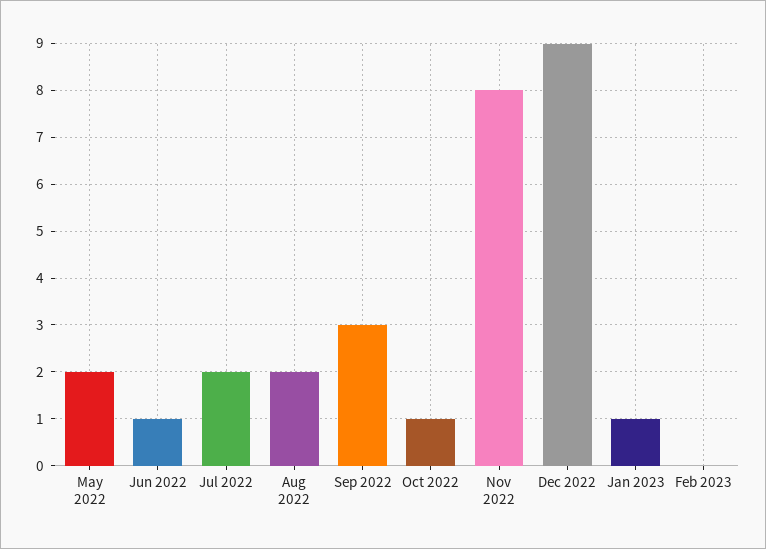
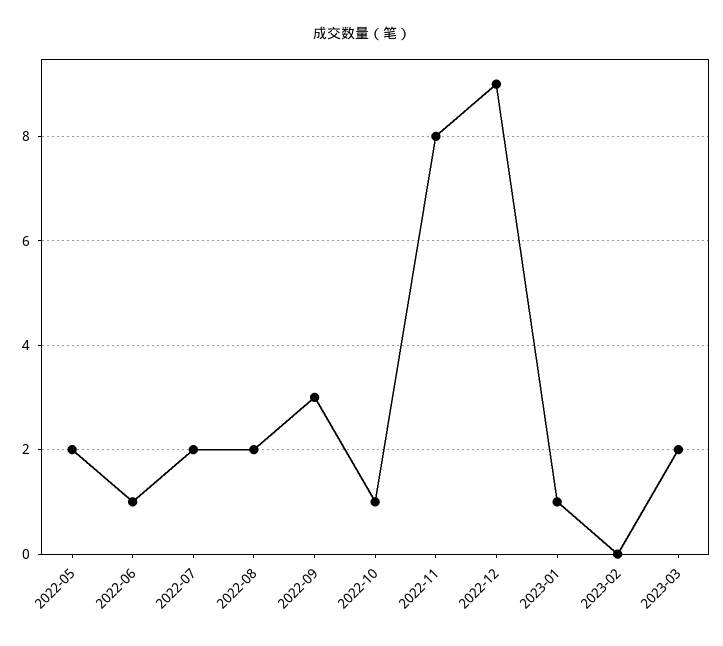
2023-03: none -> 2

